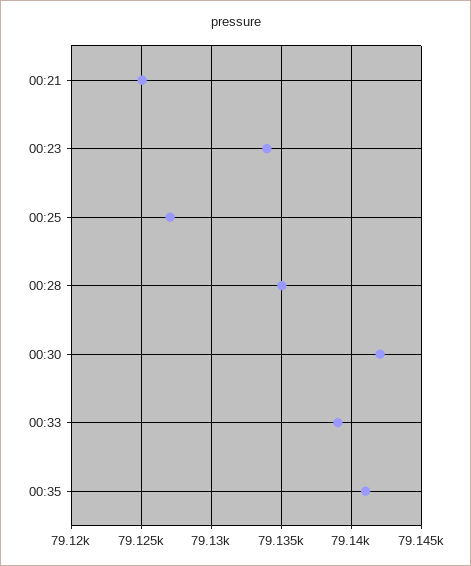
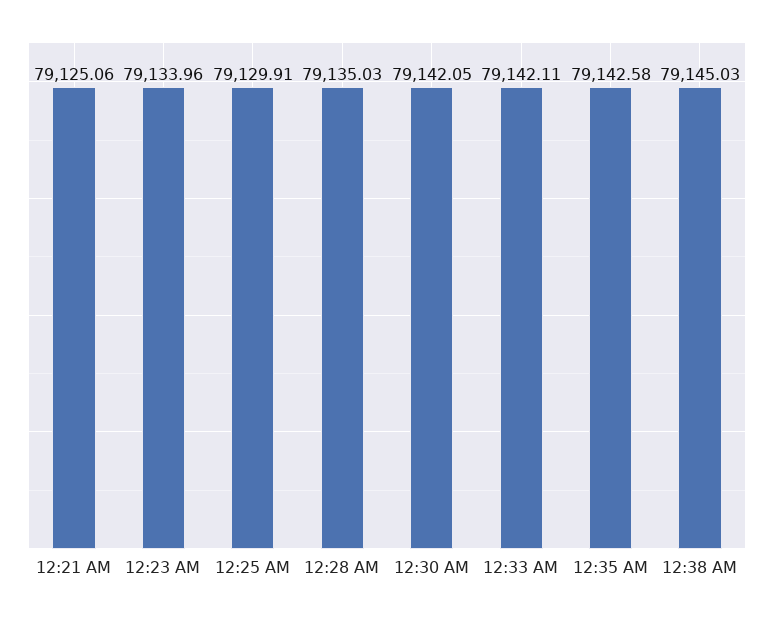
00:25: 79127 -> 79129.91
00:33: 79139 -> 79142.11
00:35: 79141 -> 79142.58
12:38 AM: none -> 79145.03

